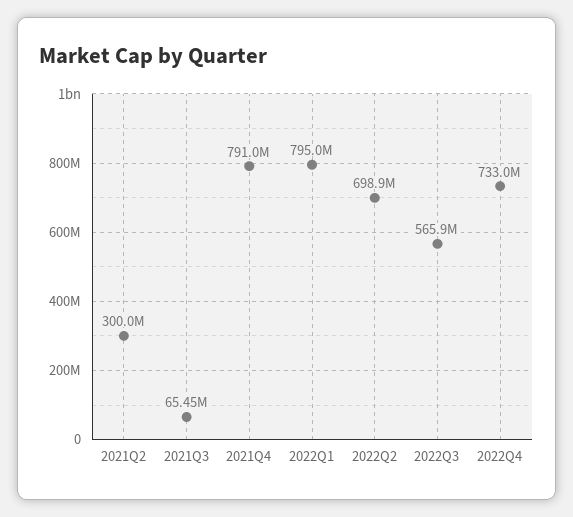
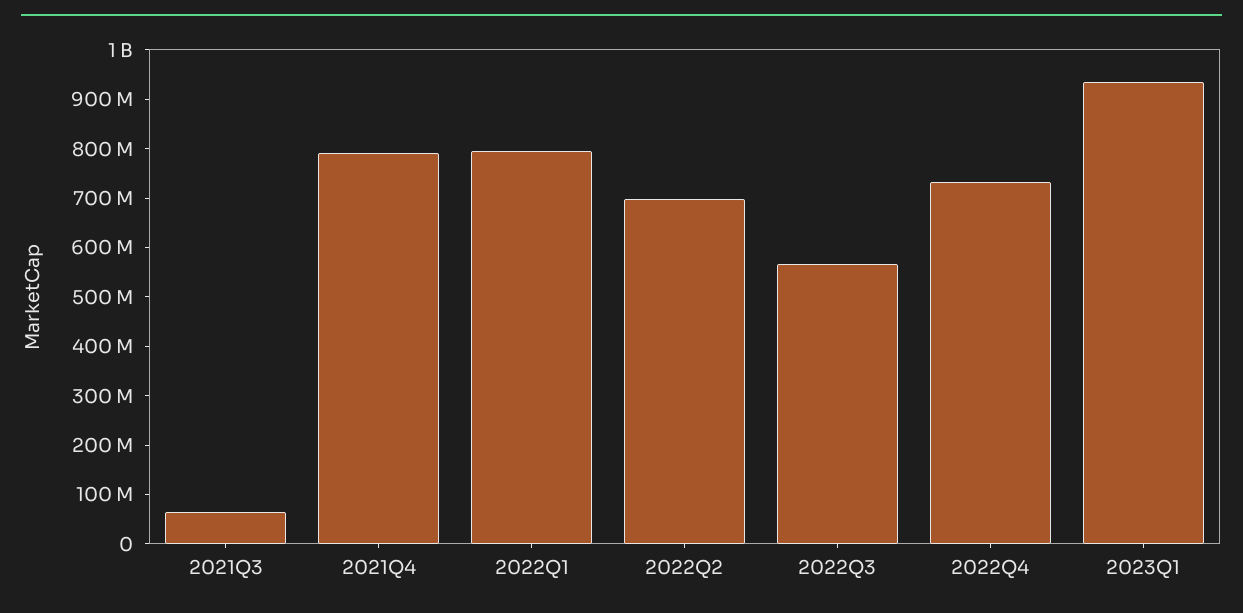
2021Q2: 300000000 -> none
2023Q1: none -> 940000000

